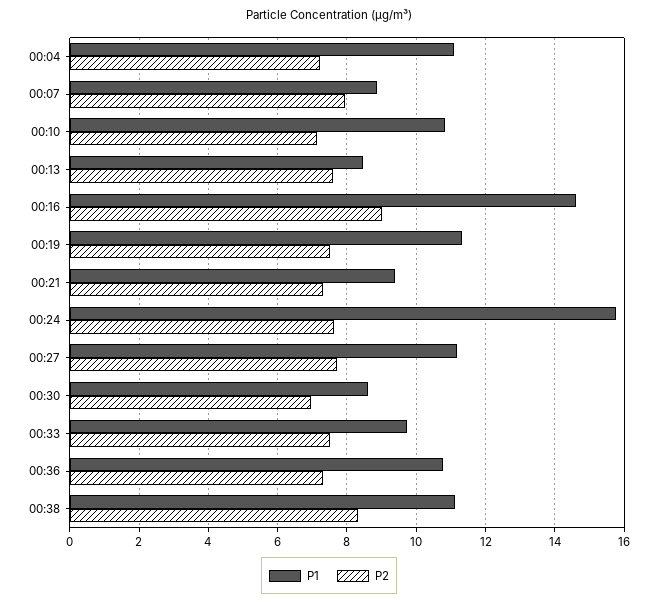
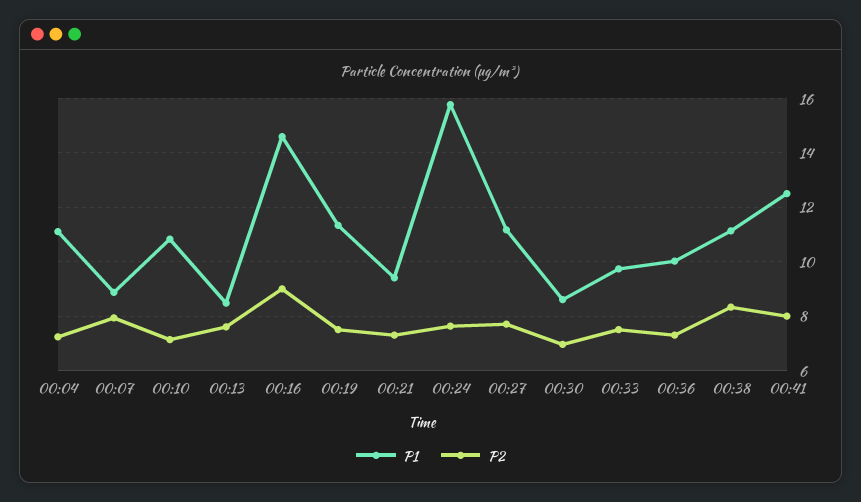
P1, 00:36: 10.8 -> 10
P1, 00:41: none -> 12.5
P2, 00:41: none -> 8

